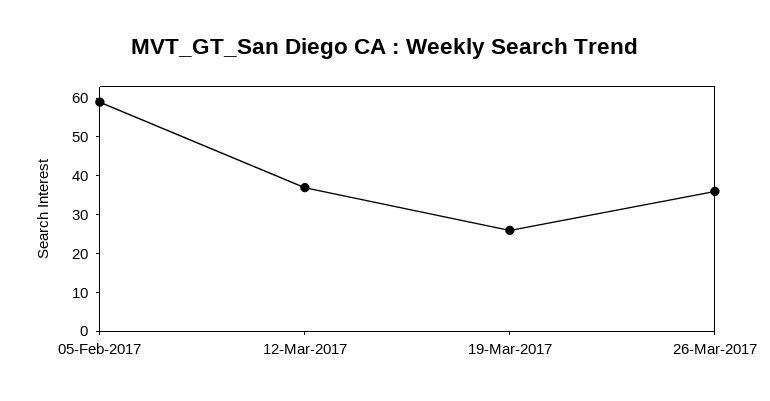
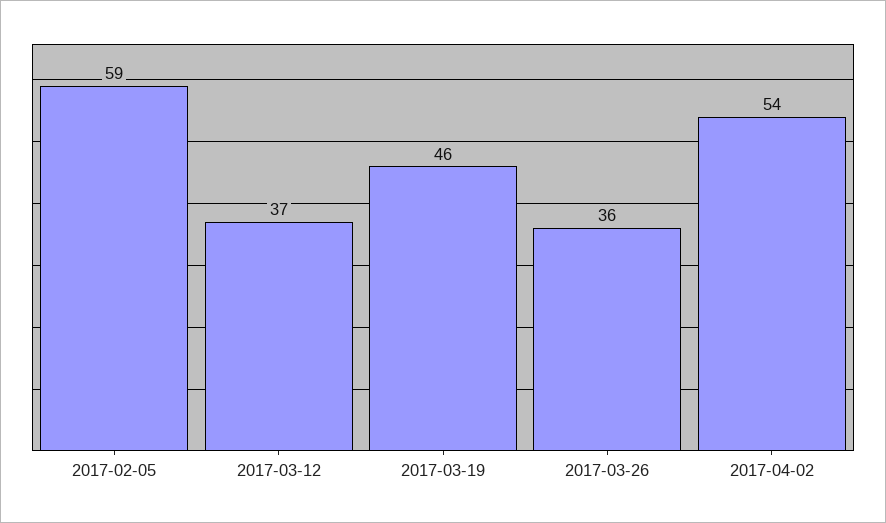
19-Mar-2017: 25 -> 46
2017-04-02: none -> 54

